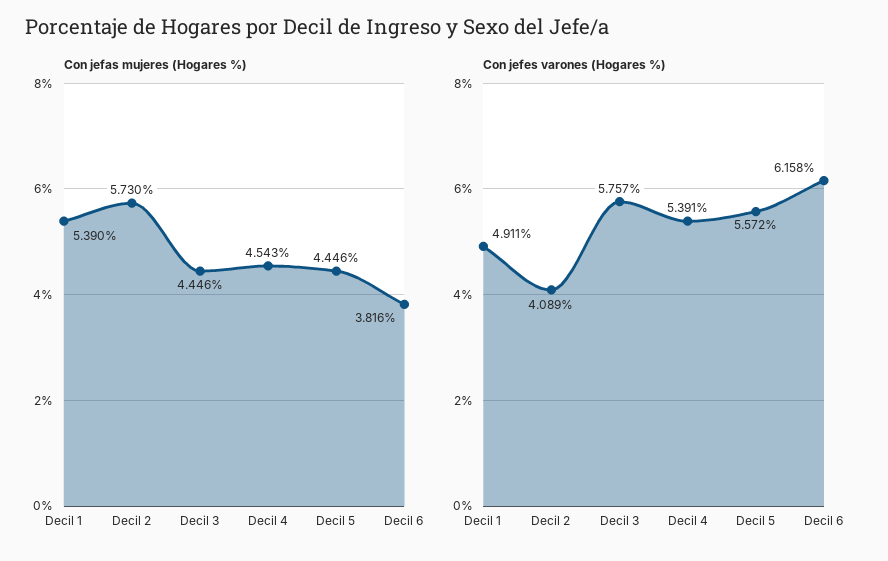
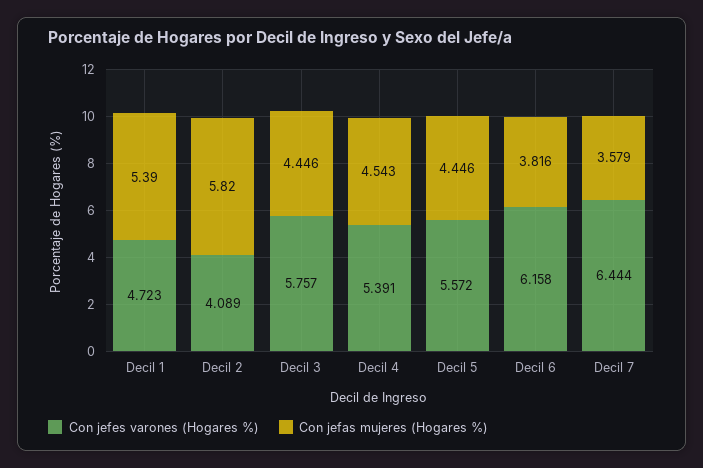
Con jefas mujeres (Hogares %), Decil 2: 5.73 -> 5.82
Con jefes varones (Hogares %), Decil 1: 4.911 -> 4.723
Con jefes varones (Hogares %), Decil 7: none -> 6.444
Con jefas mujeres (Hogares %), Decil 7: none -> 3.579

